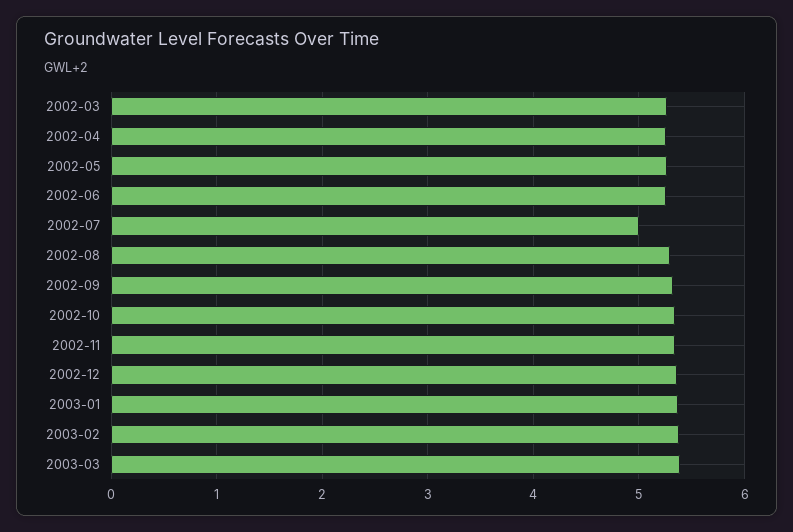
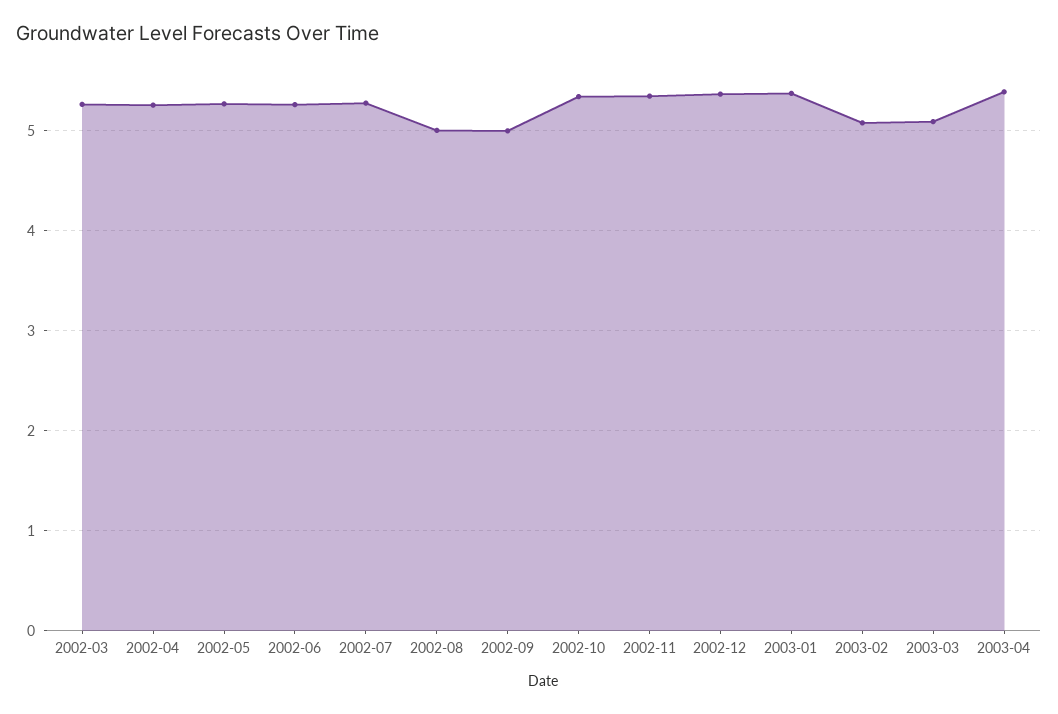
2002-07: 5 -> 5.3
2002-08: 5.3 -> 5
2002-09: 5.3 -> 5
2003-02: 5.4 -> 5.1
2003-03: 5.4 -> 5.1
2003-04: none -> 5.4

